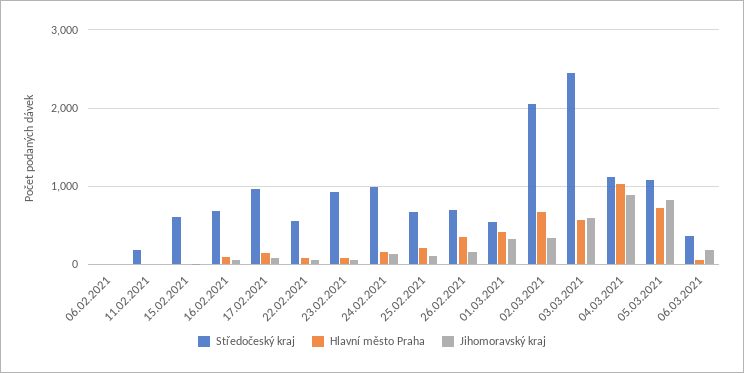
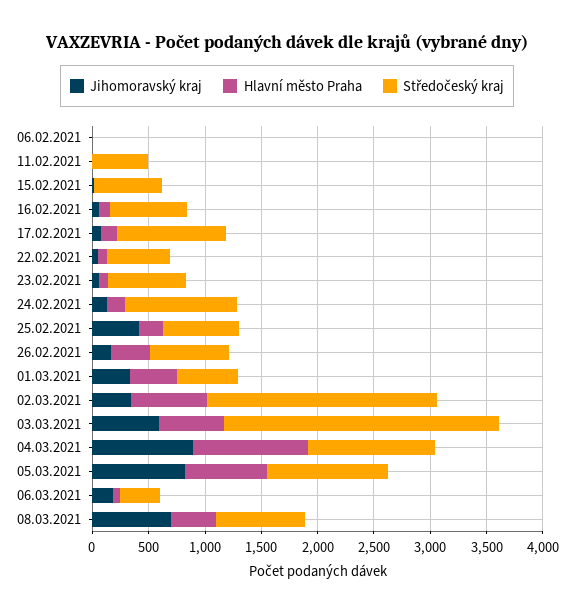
Středočeský kraj, 11.02.2021: 200 -> 500
Středočeský kraj, 23.02.2021: 900 -> 700
Jihomoravský kraj, 25.02.2021: 100 -> 400
Jihomoravský kraj, 08.03.2021: none -> 700
Hlavní město Praha, 08.03.2021: none -> 400
Středočeský kraj, 08.03.2021: none -> 800

